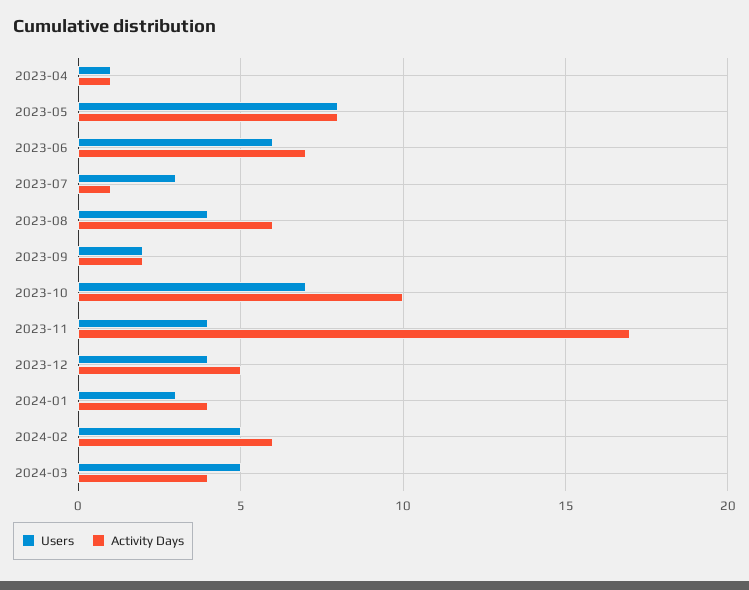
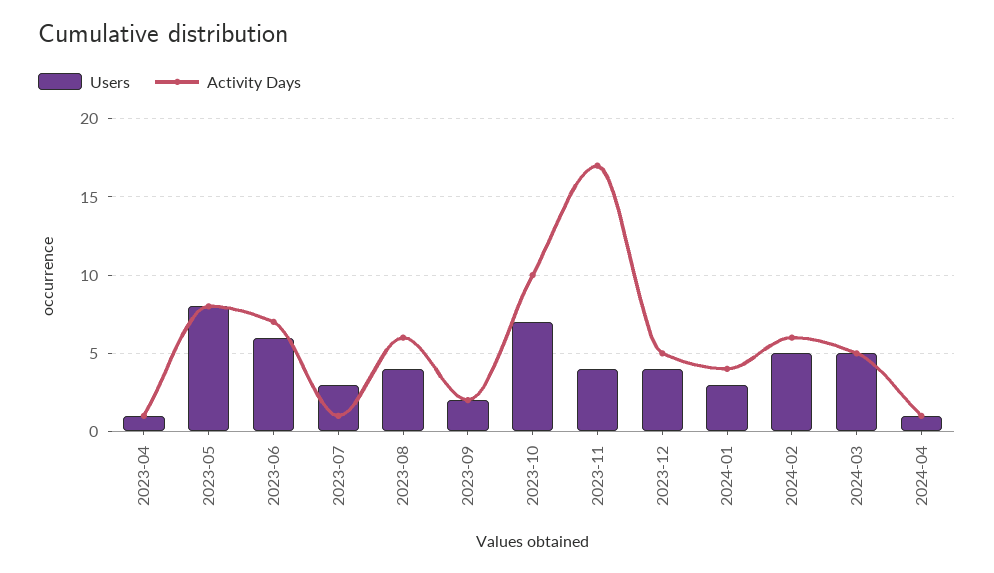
Activity Days, 2024-03: 4 -> 5
Users, 2024-04: none -> 1
Activity Days, 2024-04: none -> 1

